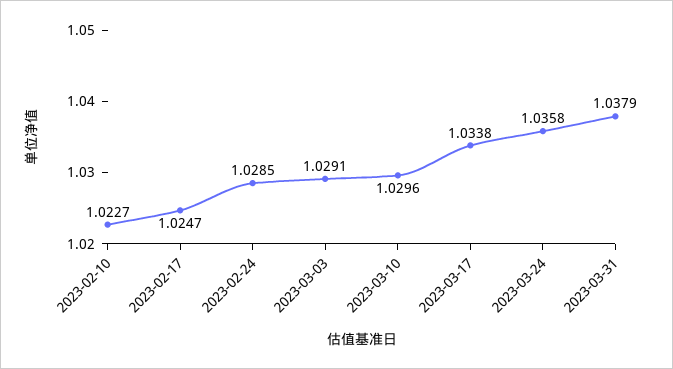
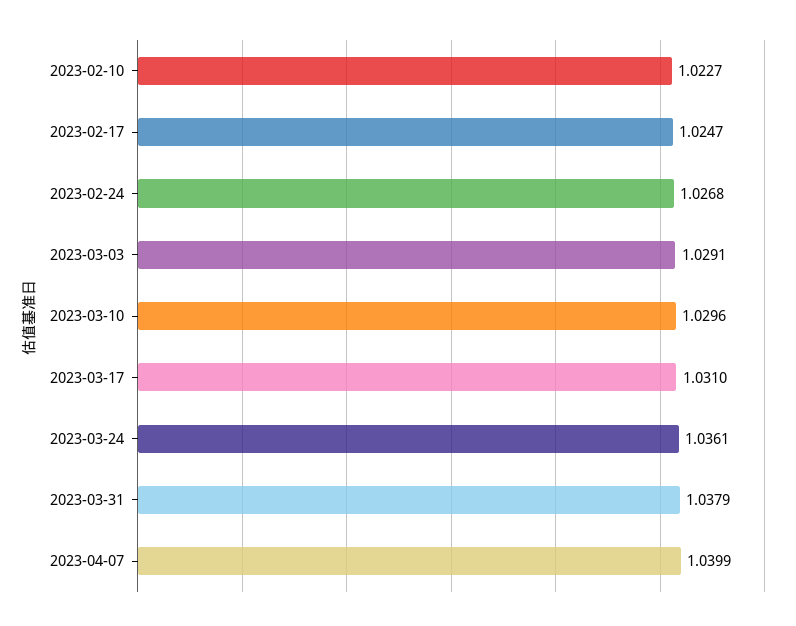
2023-02-24: 1.0285 -> 1.0268
2023-03-17: 1.0338 -> 1.031
2023-03-24: 1.0358 -> 1.0361
2023-04-07: none -> 1.0399

